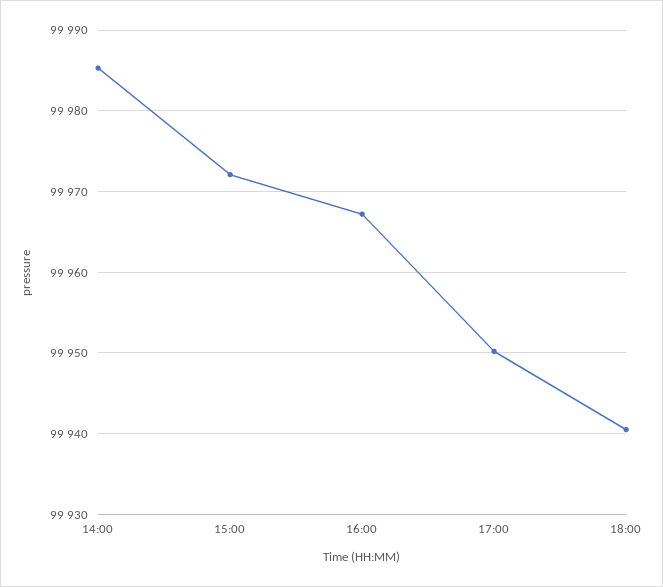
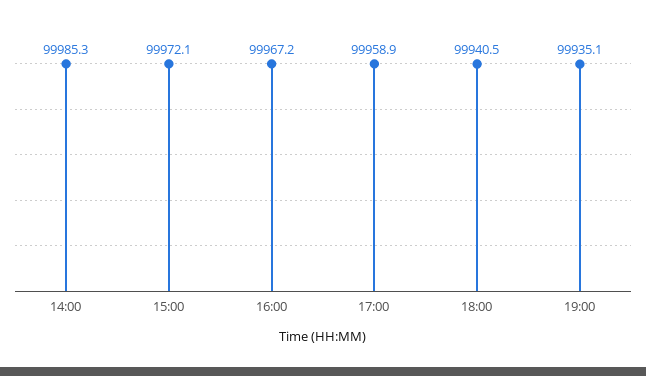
17:00: 99950 -> 99958.9
19:00: none -> 99935.1

